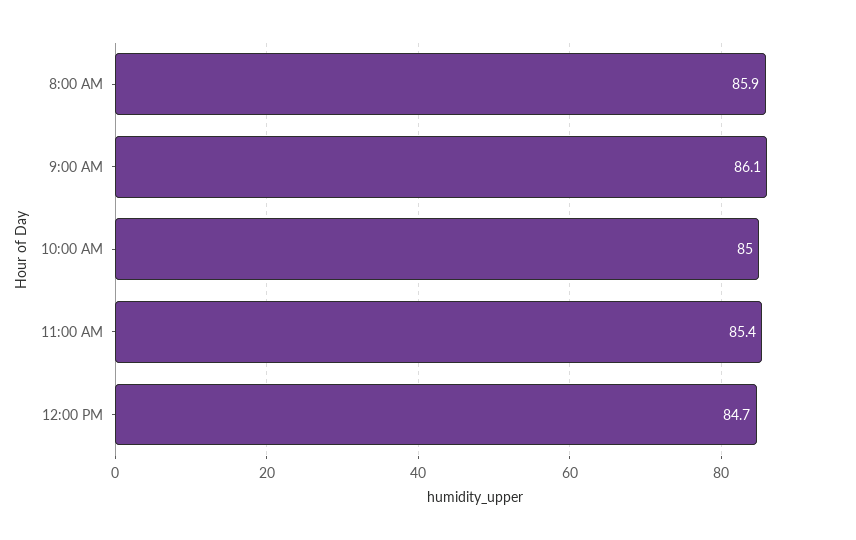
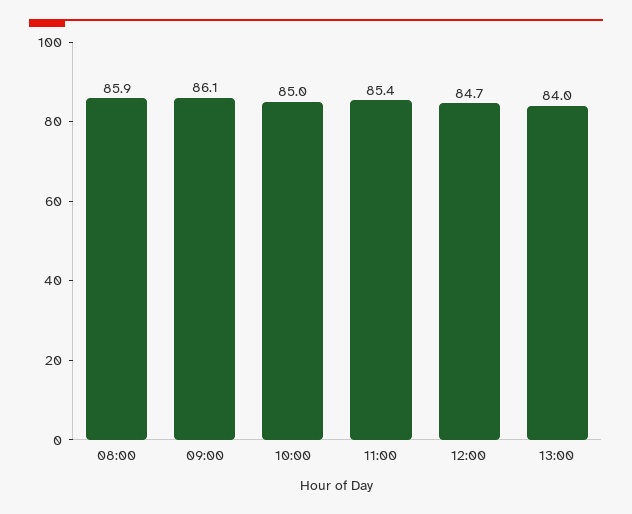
13:00: none -> 84

